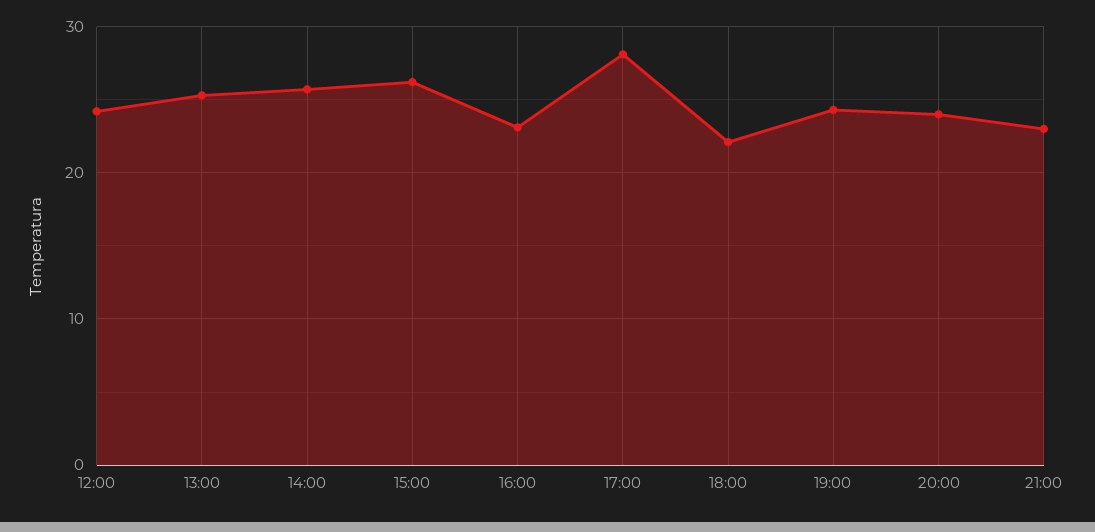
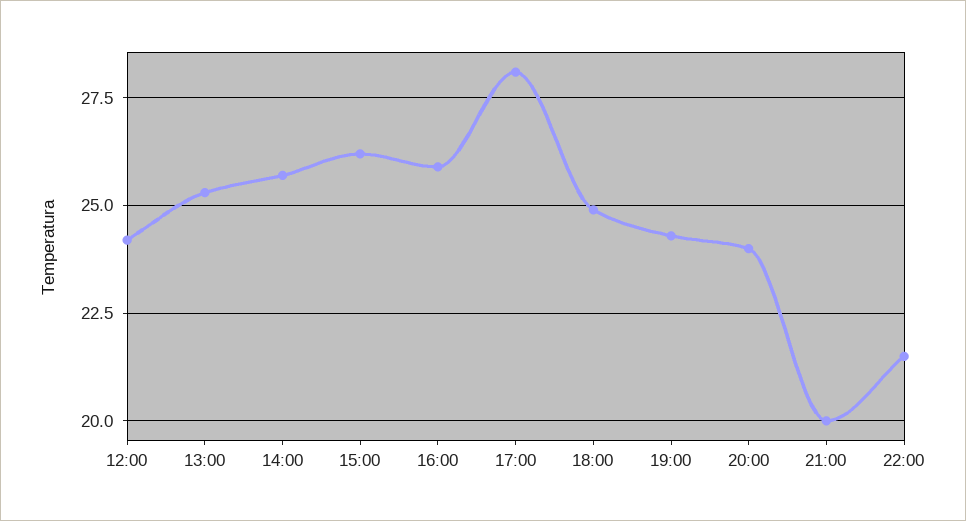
16:00: 23 -> 26
18:00: 22 -> 25
21:00: 23 -> 20
22:00: none -> 21.5

